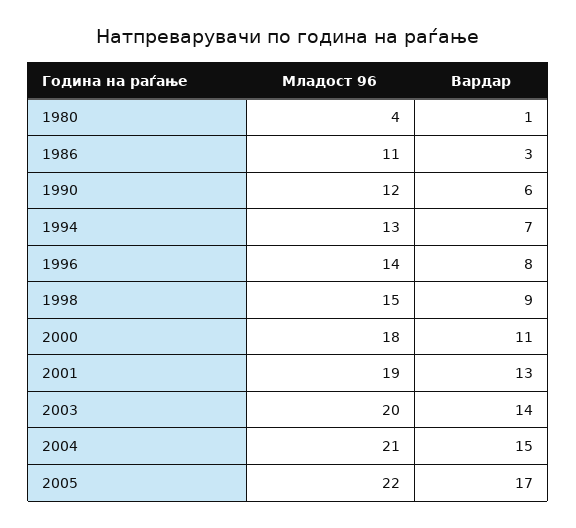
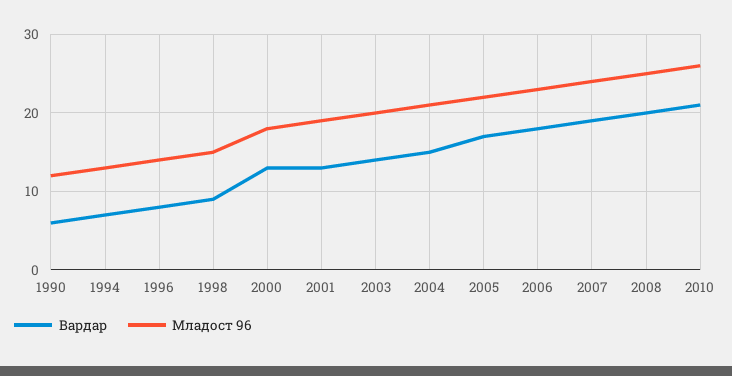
Младост 96, 1980: 4 -> none
Вардар, 1980: 1 -> none
Младост 96, 1986: 11 -> none
Вардар, 1986: 3 -> none
Вардар, 2000: 11 -> 13
Вардар, 2006: none -> 18
Младост 96, 2006: none -> 23
Вардар, 2007: none -> 19
Младост 96, 2007: none -> 24
Вардар, 2008: none -> 20
Младост 96, 2008: none -> 25
Вардар, 2010: none -> 21
Младост 96, 2010: none -> 26

